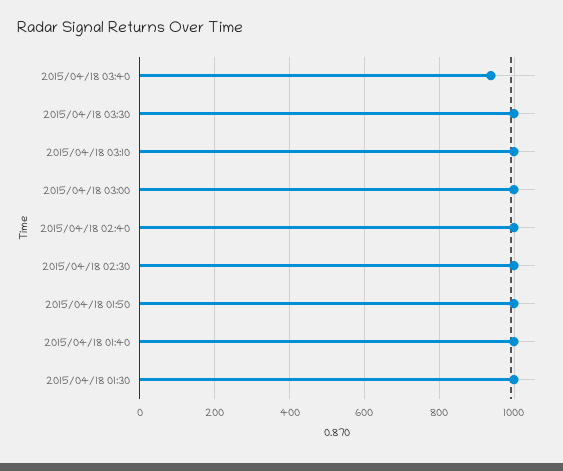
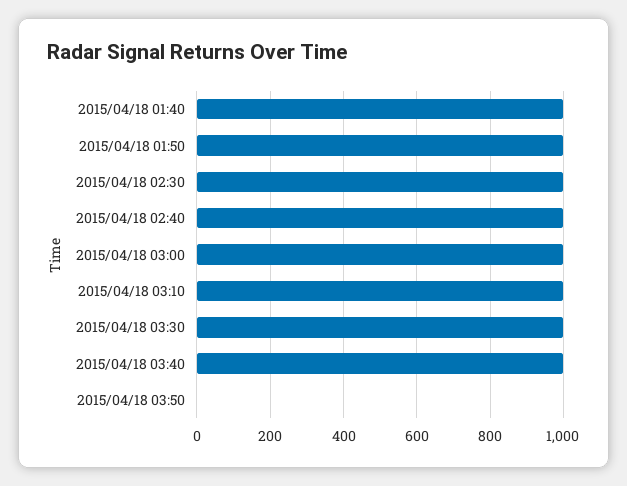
2015/04/18 03:40: 940 -> 1000
2015/04/18 01:30: 1000 -> none
2015/04/18 03:50: none -> 0

